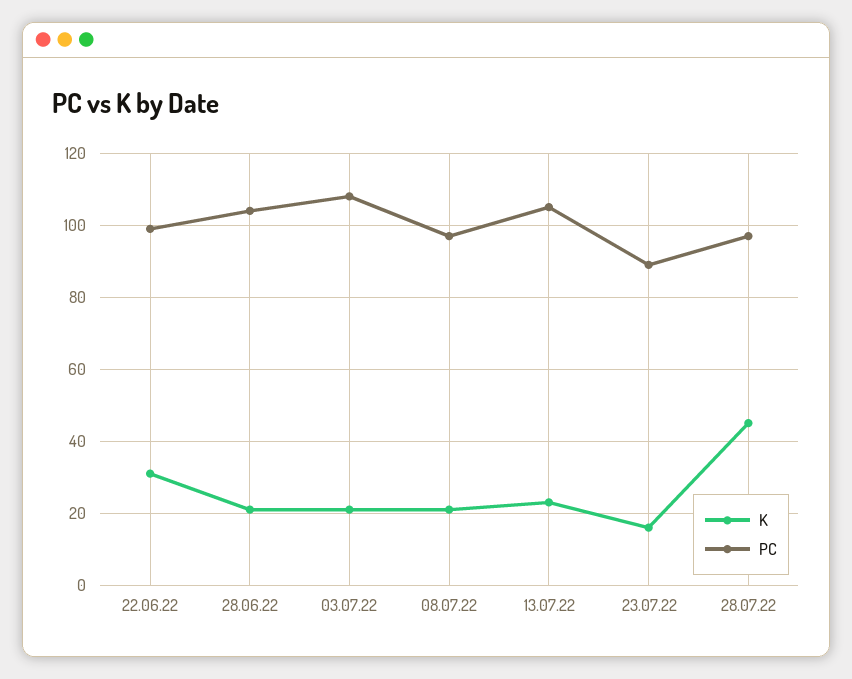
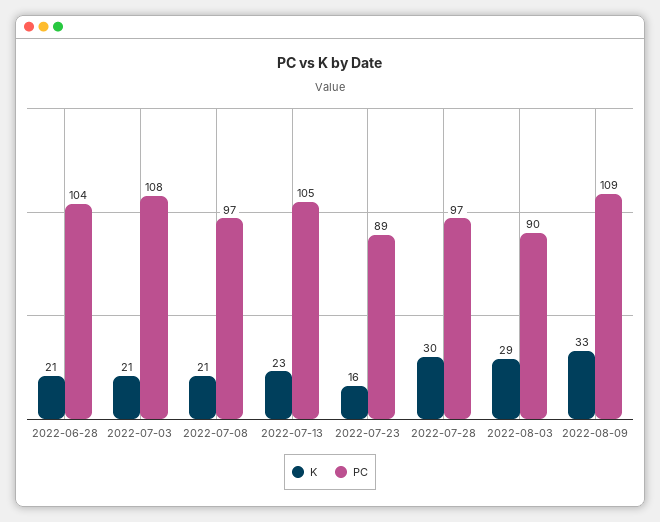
K, 22.06.22: 30 -> none
PC, 22.06.22: 100 -> none
K, 28.07.22: 45 -> 30
K, 2022-08-03: none -> 29
PC, 2022-08-03: none -> 90
K, 2022-08-09: none -> 33
PC, 2022-08-09: none -> 109

